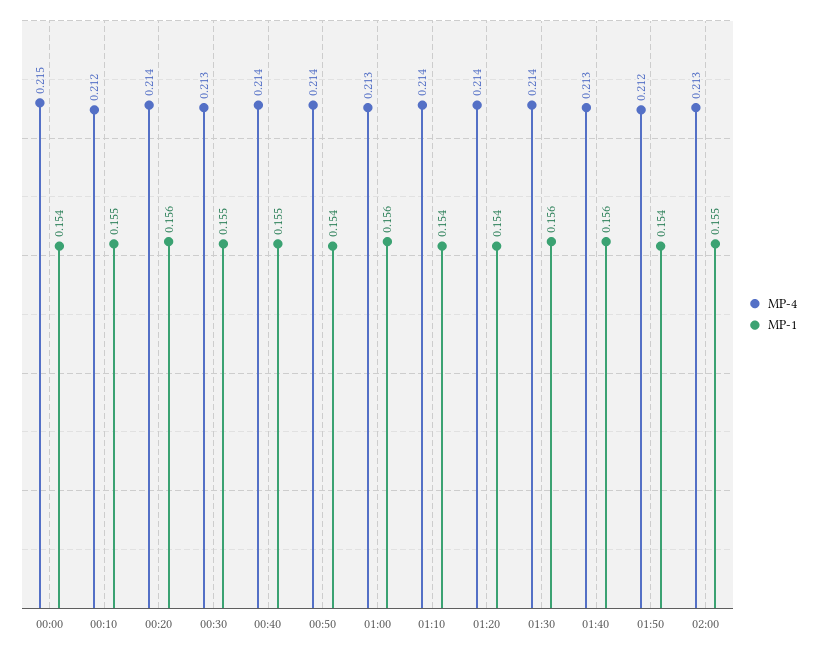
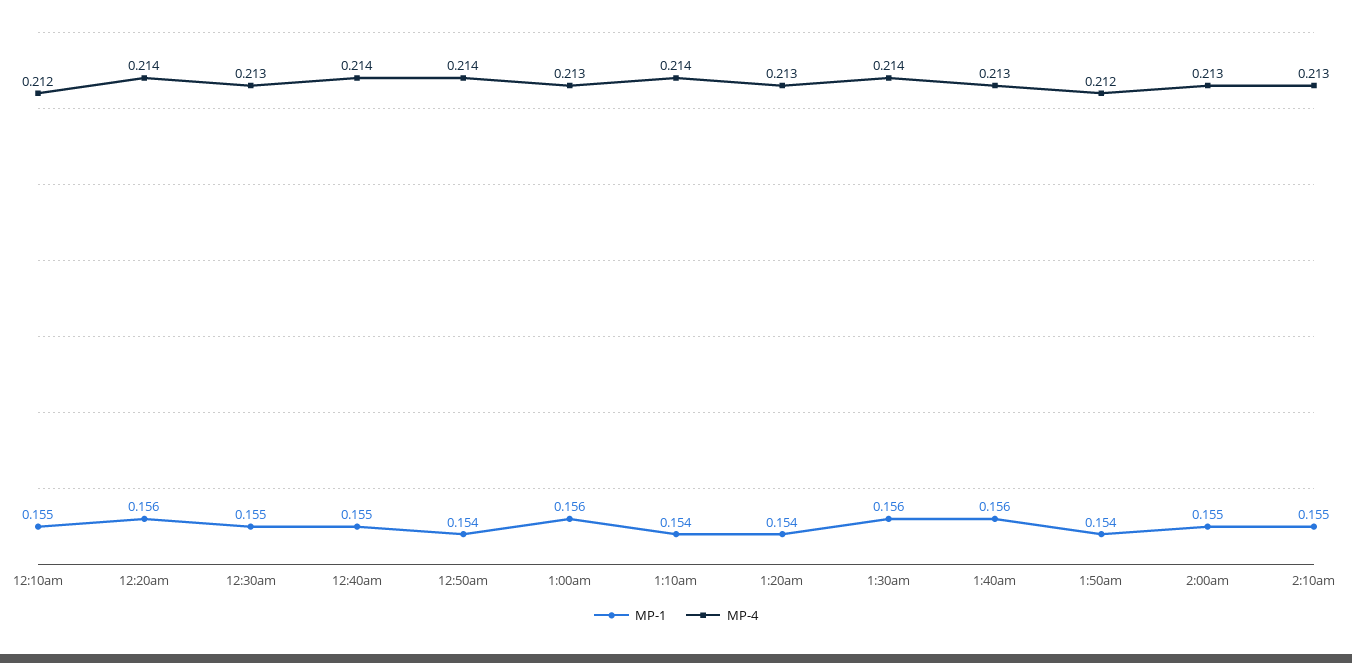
MP-4, 00:00: 0.215 -> none
MP-1, 00:00: 0.154 -> none
MP-4, 01:20: 0.214 -> 0.213
MP-1, 2:10am: none -> 0.155
MP-4, 2:10am: none -> 0.213

